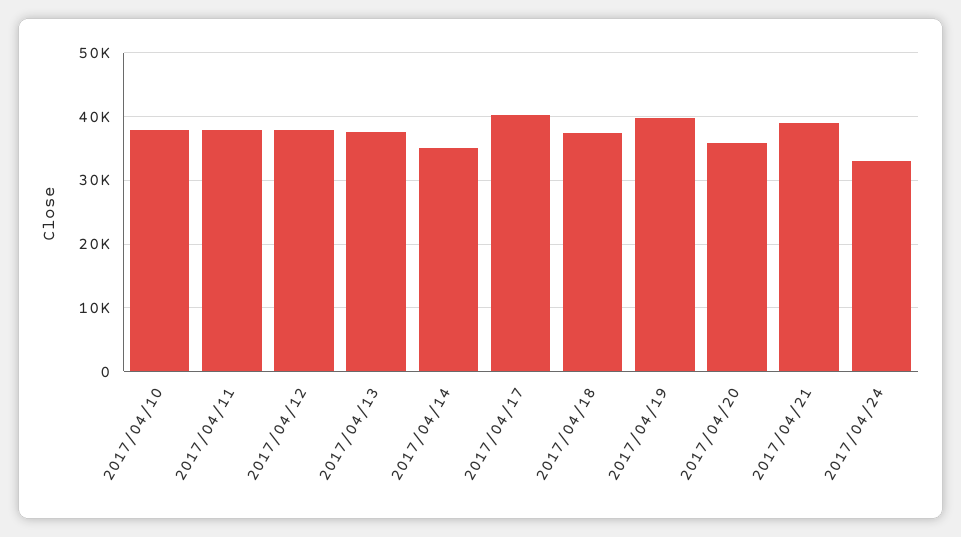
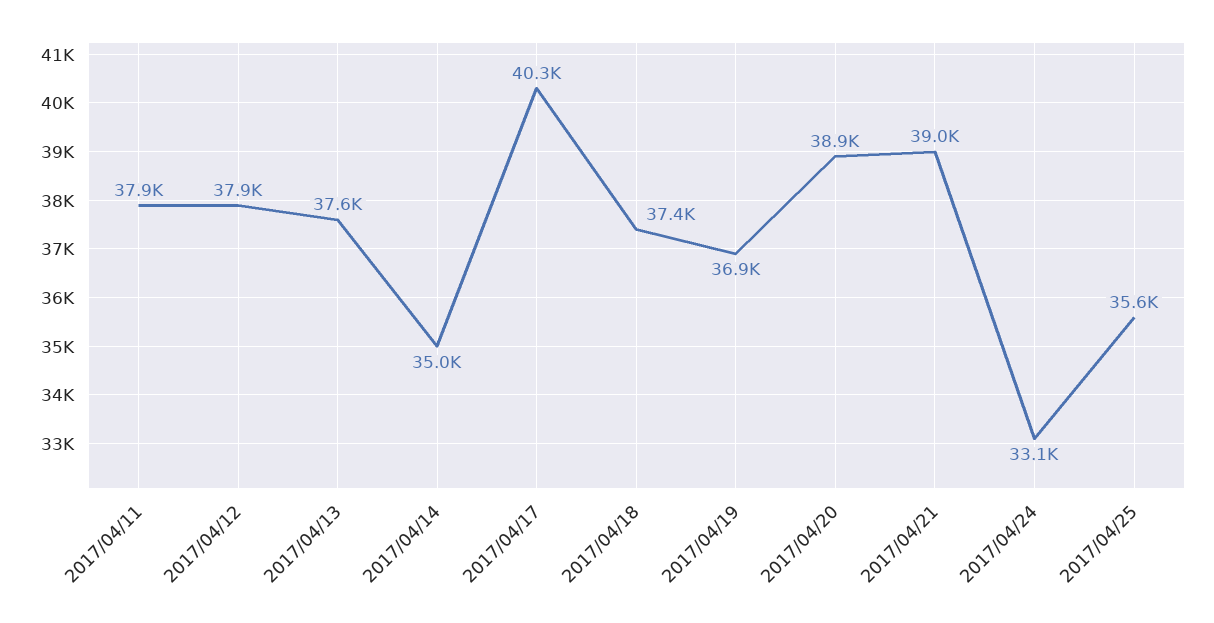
2017/04/10: 38000 -> none
2017/04/19: 40000 -> 36900
2017/04/20: 36000 -> 38900
2017/04/25: none -> 35600

